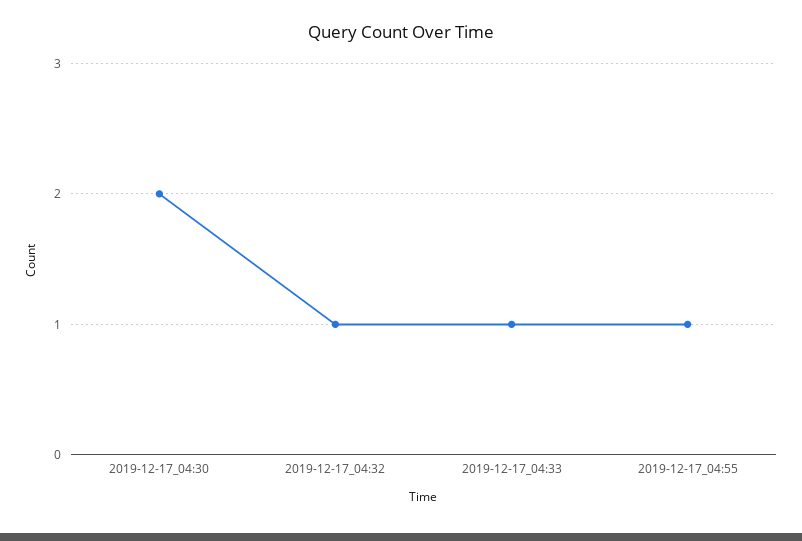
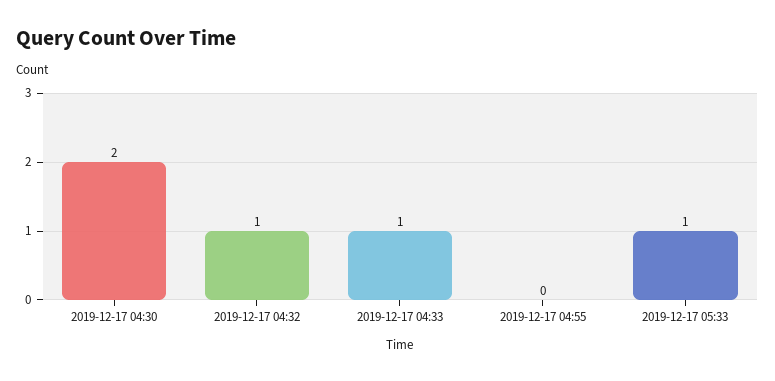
2019-12-17_04:55: 1 -> 0
2019-12-17 05:33: none -> 1

